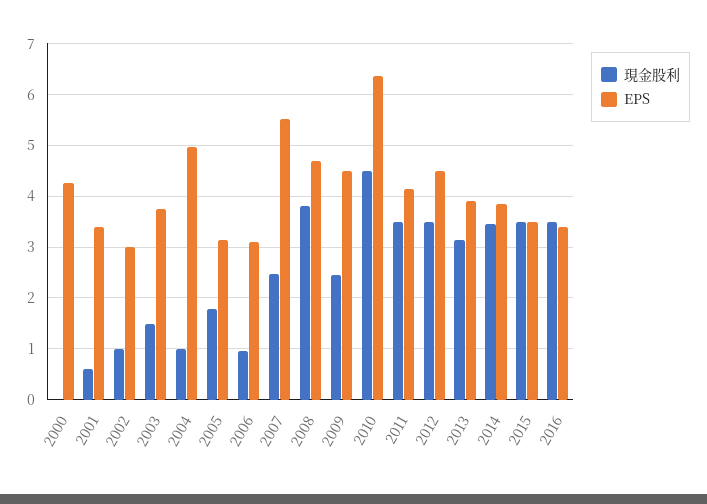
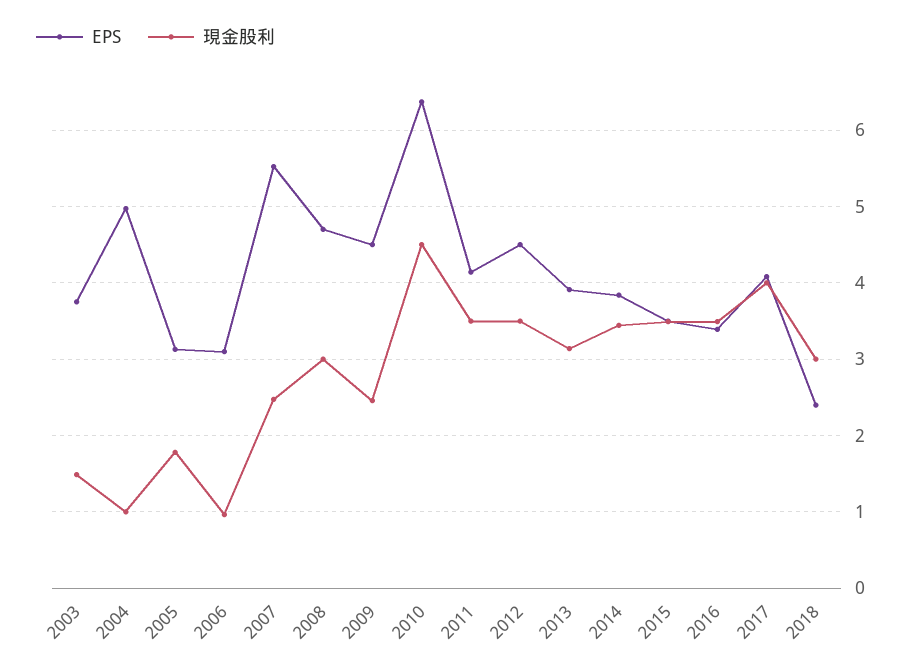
現金股利, 2000: 0 -> none
EPS, 2000: 4.2 -> none
現金股利, 2001: 0.6 -> none
EPS, 2001: 3.4 -> none
現金股利, 2002: 1 -> none
EPS, 2002: 3 -> none
現金股利, 2008: 3.8 -> 3
EPS, 2017: none -> 4.1
現金股利, 2017: none -> 4
EPS, 2018: none -> 2.4
現金股利, 2018: none -> 3

